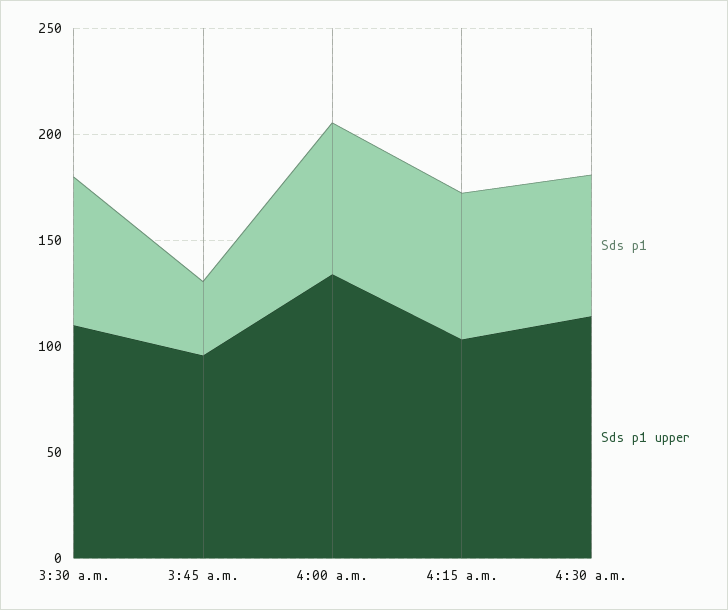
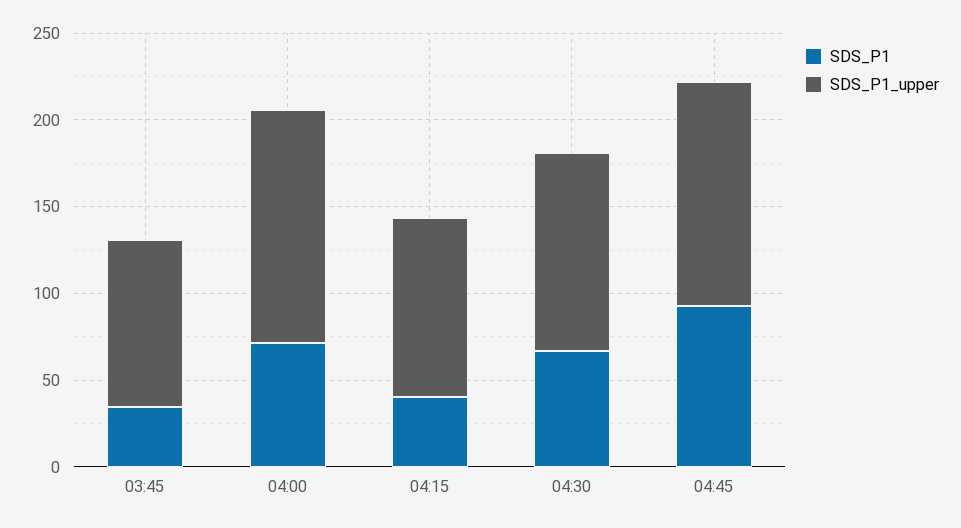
Sds p1, 3:30 a.m.: 70 -> none
Sds p1 upper, 3:30 a.m.: 110 -> none
Sds p1, 4:15 a.m.: 70 -> 40
Sds p1, 04:45: none -> 90
Sds p1 upper, 04:45: none -> 130

